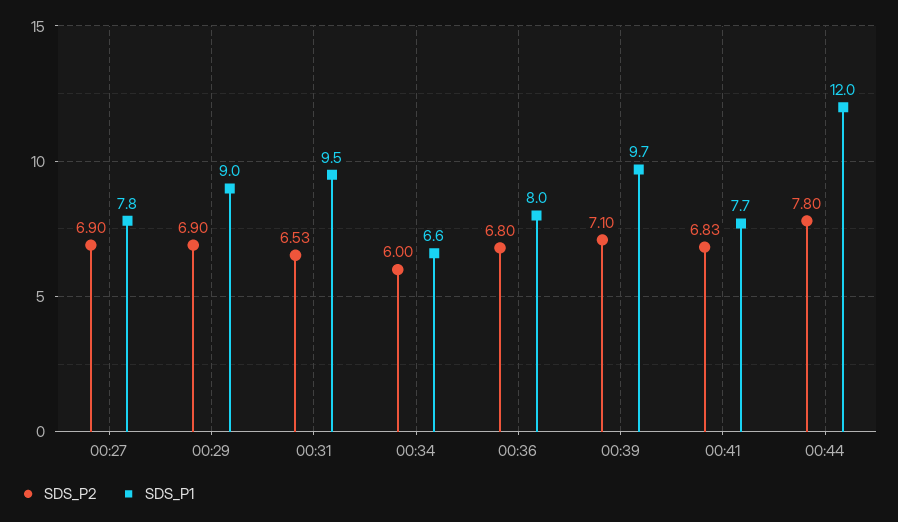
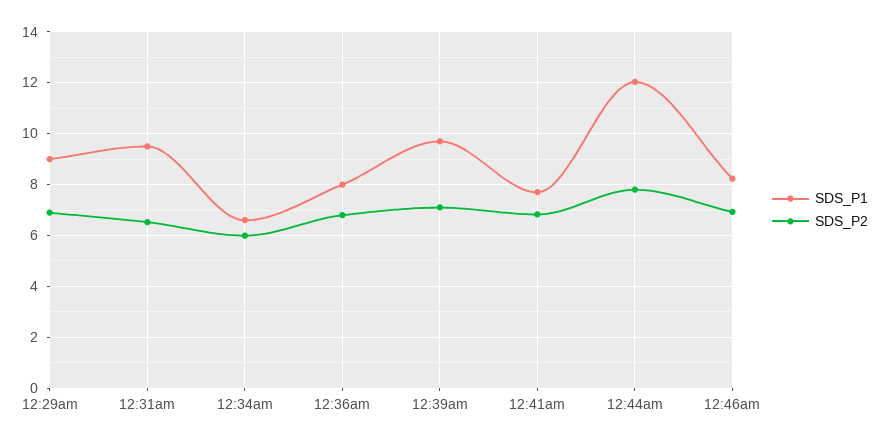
SDS_P2, 00:27: 6.9 -> none
SDS_P1, 00:27: 7.8 -> none
SDS_P1, 12:46am: none -> 8.25
SDS_P2, 12:46am: none -> 7

